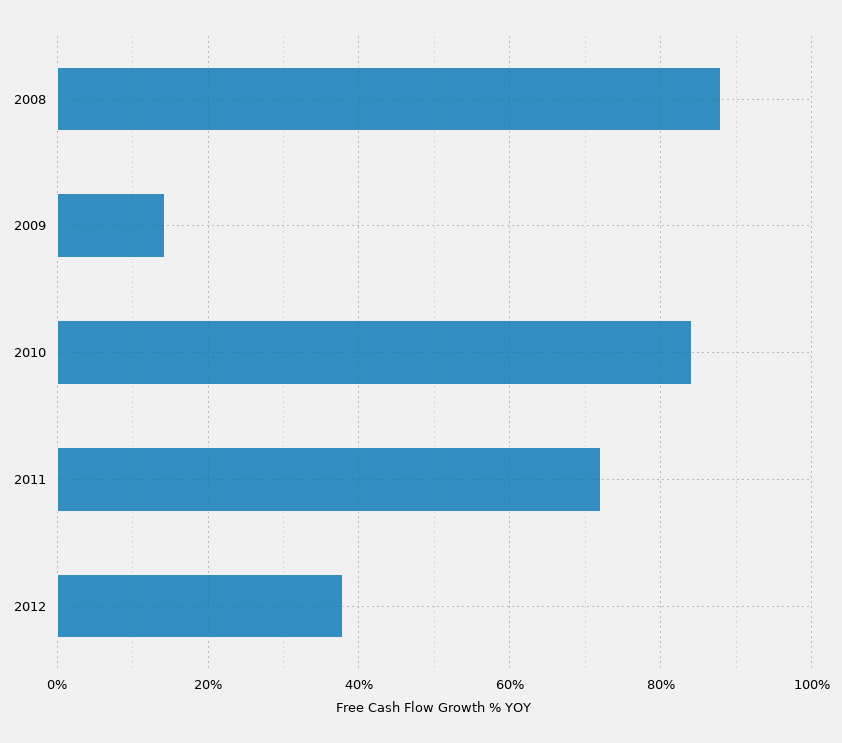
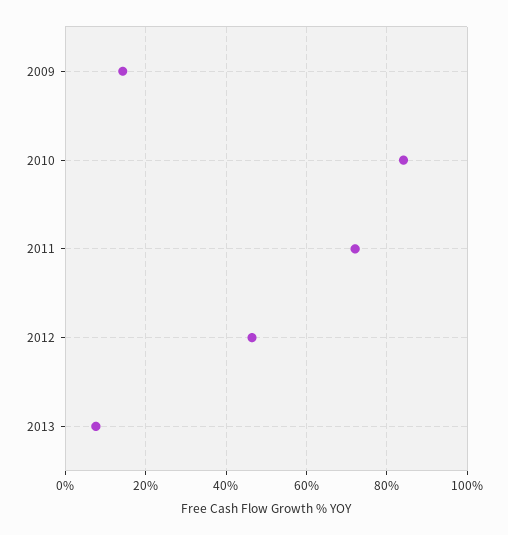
2008: 88 -> none
2012: 38 -> 46
2013: none -> 8

